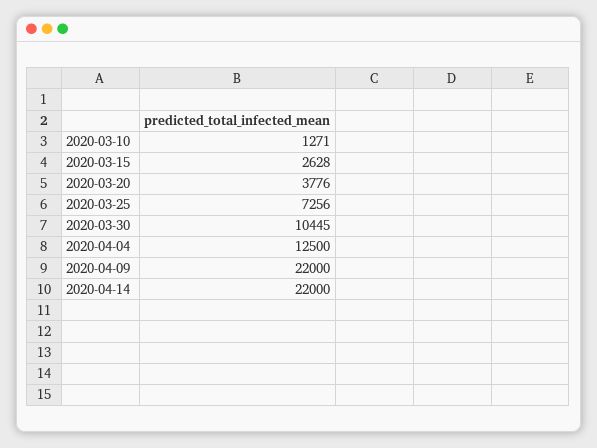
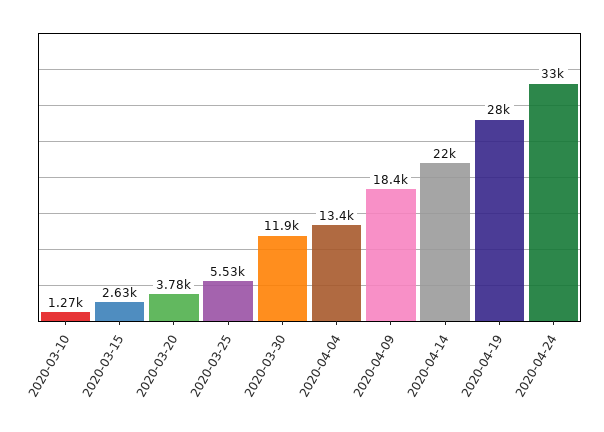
2020-03-25: 7256 -> 5530
2020-03-30: 10445 -> 11900
2020-04-04: 12500 -> 13400
2020-04-09: 22000 -> 18400
2020-04-19: none -> 28000
2020-04-24: none -> 33000

